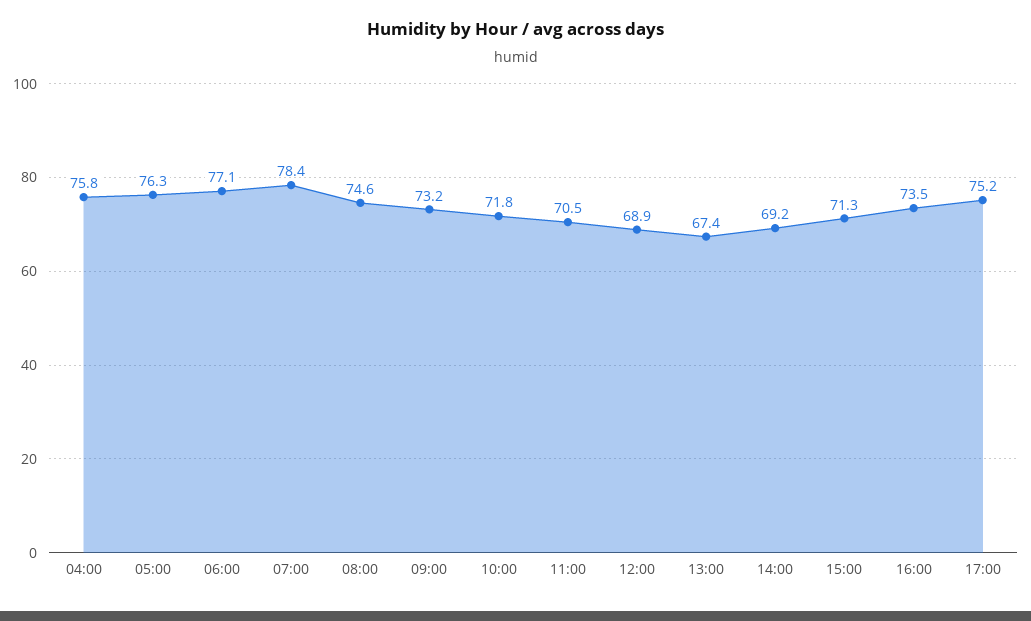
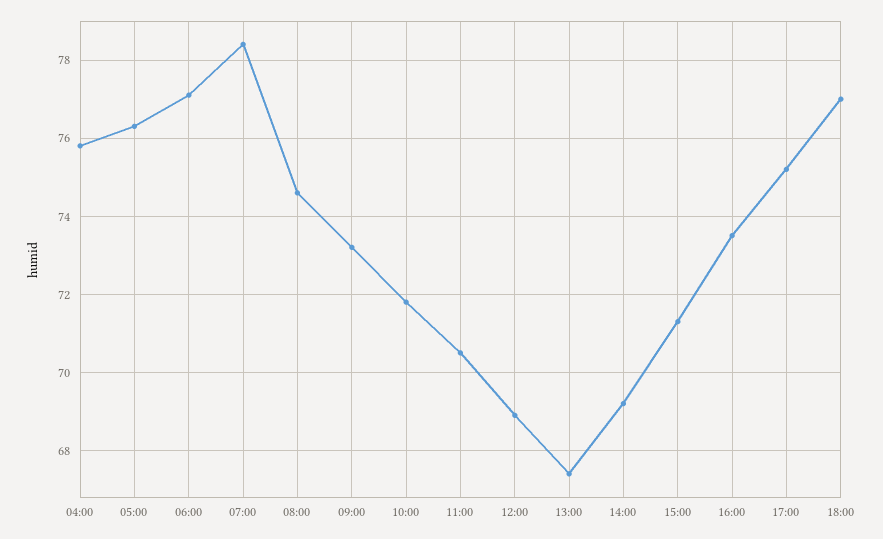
18:00: none -> 77

